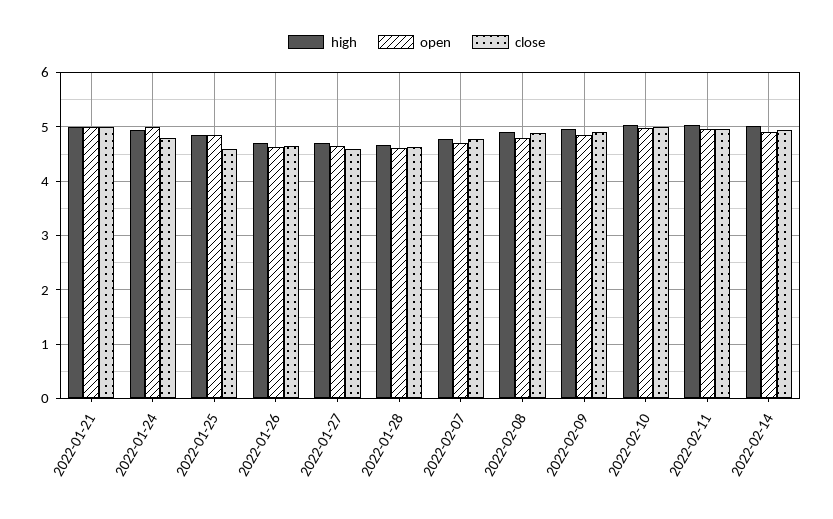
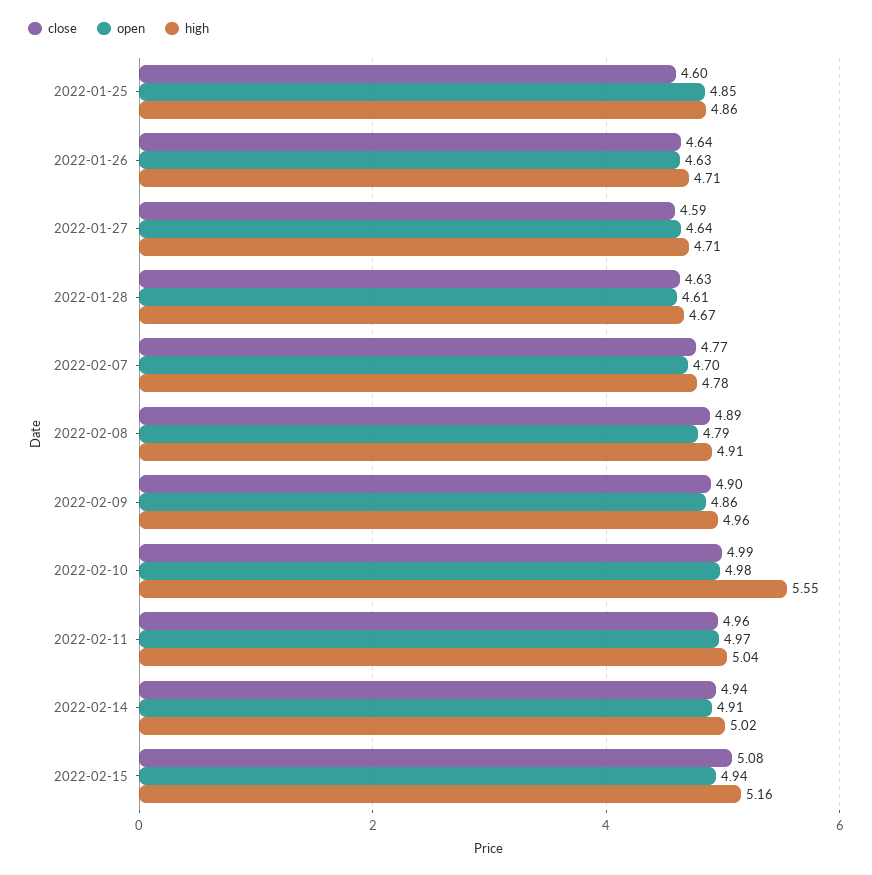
high, 2022-01-21: 5 -> none
open, 2022-01-21: 5 -> none
close, 2022-01-21: 5 -> none
high, 2022-01-24: 5 -> none
open, 2022-01-24: 5 -> none
close, 2022-01-24: 4.8 -> none
high, 2022-02-10: 5 -> 5.55
close, 2022-02-15: none -> 5.08
open, 2022-02-15: none -> 4.94
high, 2022-02-15: none -> 5.16

